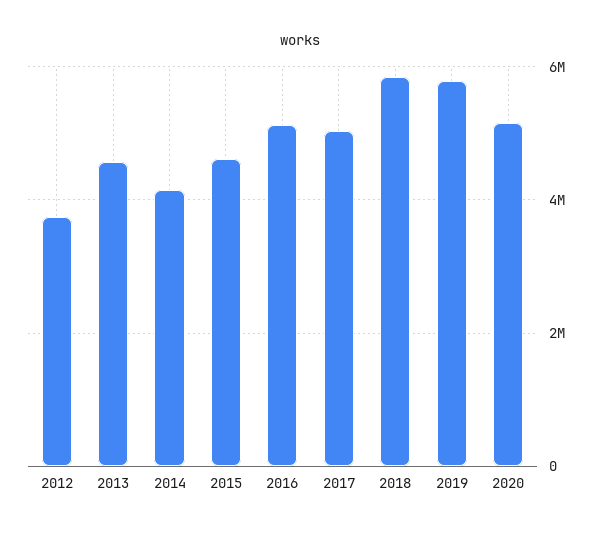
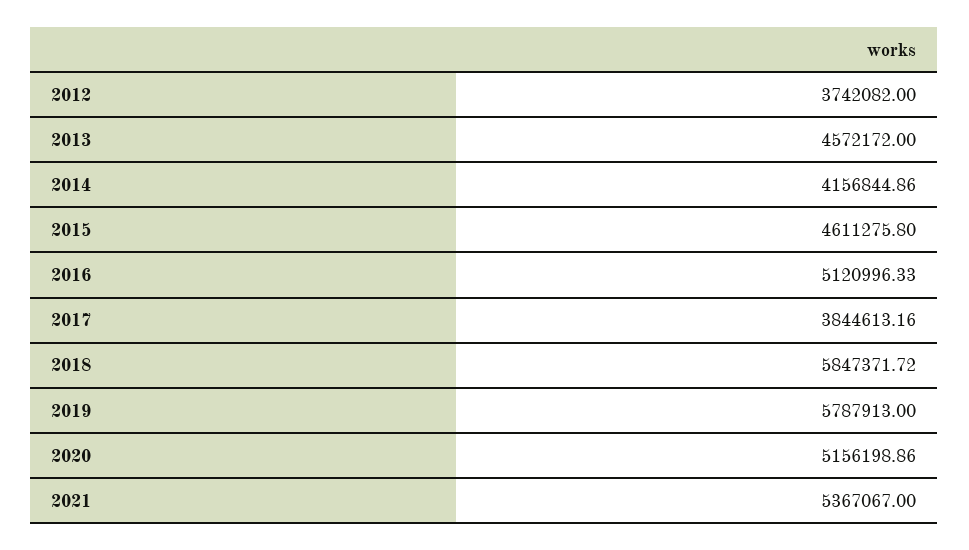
2017: 5000000 -> 3844613.16
2021: none -> 5367067

